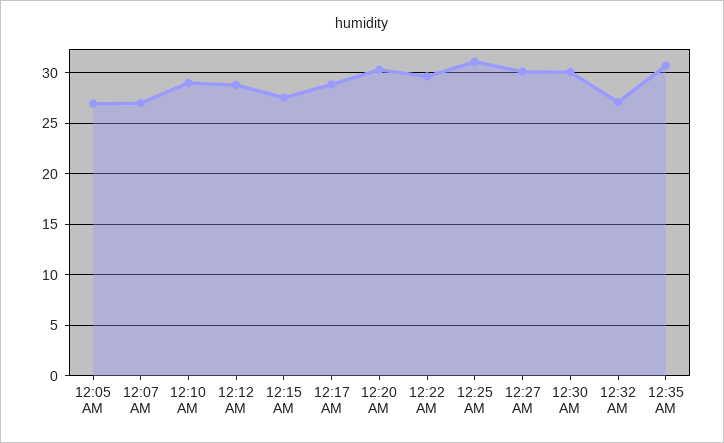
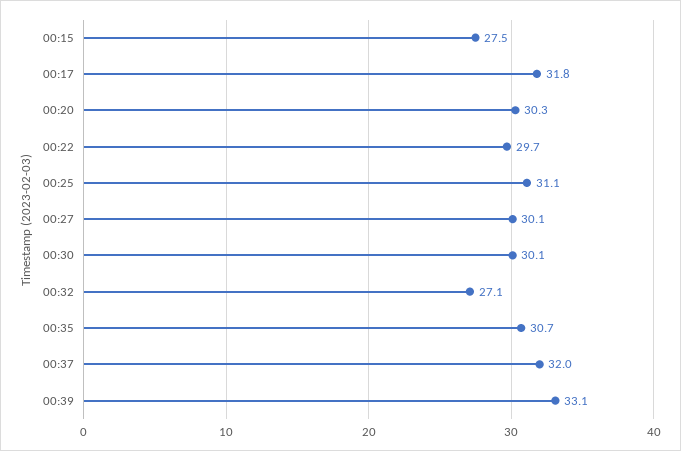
12:05 AM: 27 -> none
12:07 AM: 27 -> none
12:10 AM: 29 -> none
12:12 AM: 29 -> none
12:17 AM: 29 -> 31.8
00:37: none -> 32
00:39: none -> 33.1

